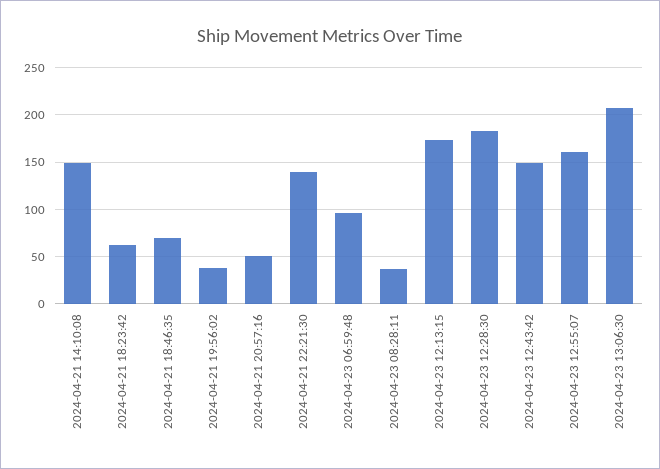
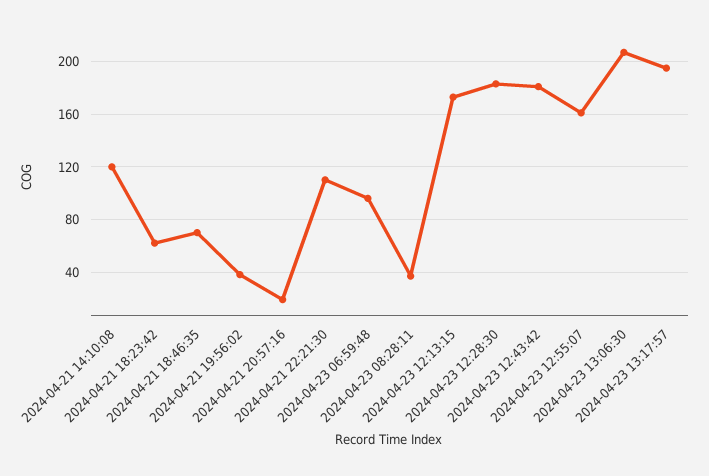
2024-04-21 14:10:08: 150 -> 120
2024-04-21 20:57:16: 50 -> 20
2024-04-21 22:21:30: 140 -> 110
2024-04-23 12:43:42: 150 -> 180
2024-04-23 13:17:57: none -> 195

